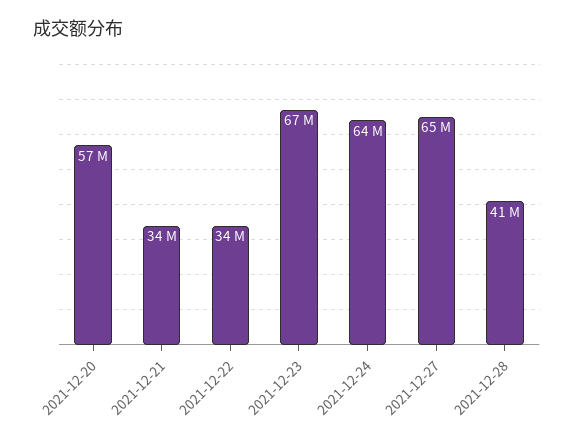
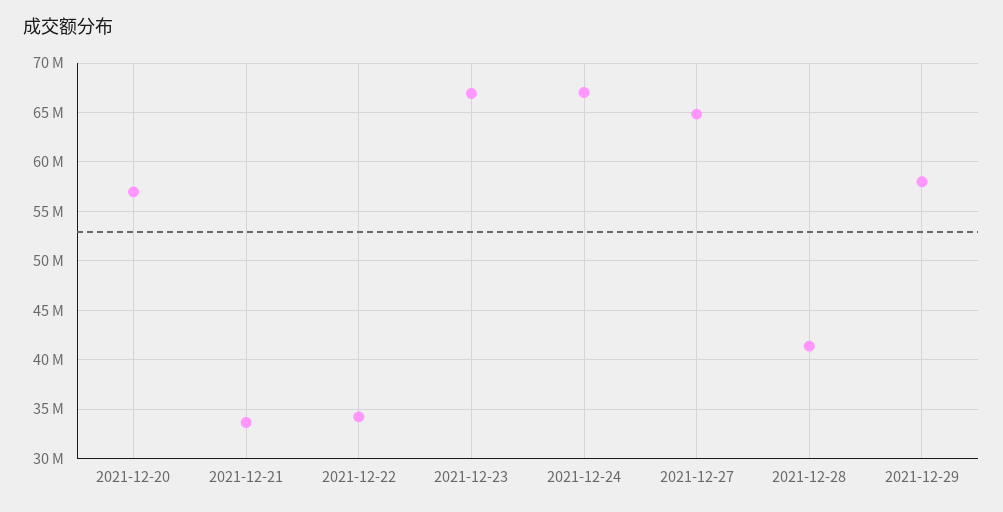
2021-12-24: 64000000 -> 67000000
2021-12-29: none -> 58000000

